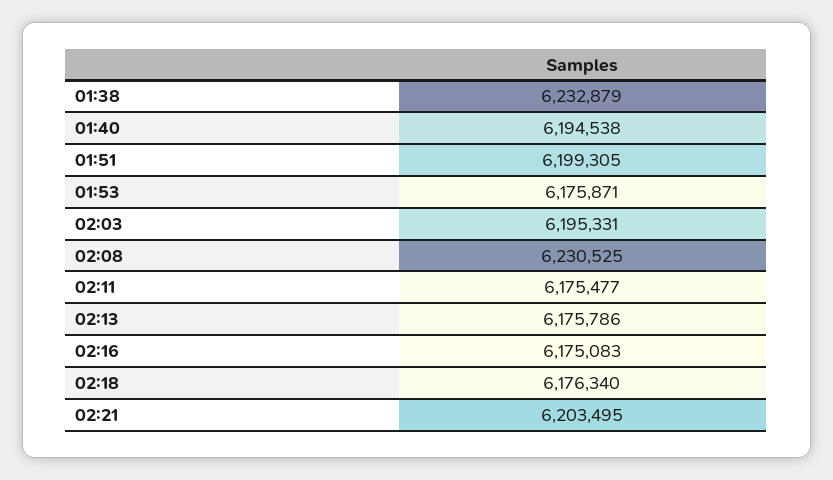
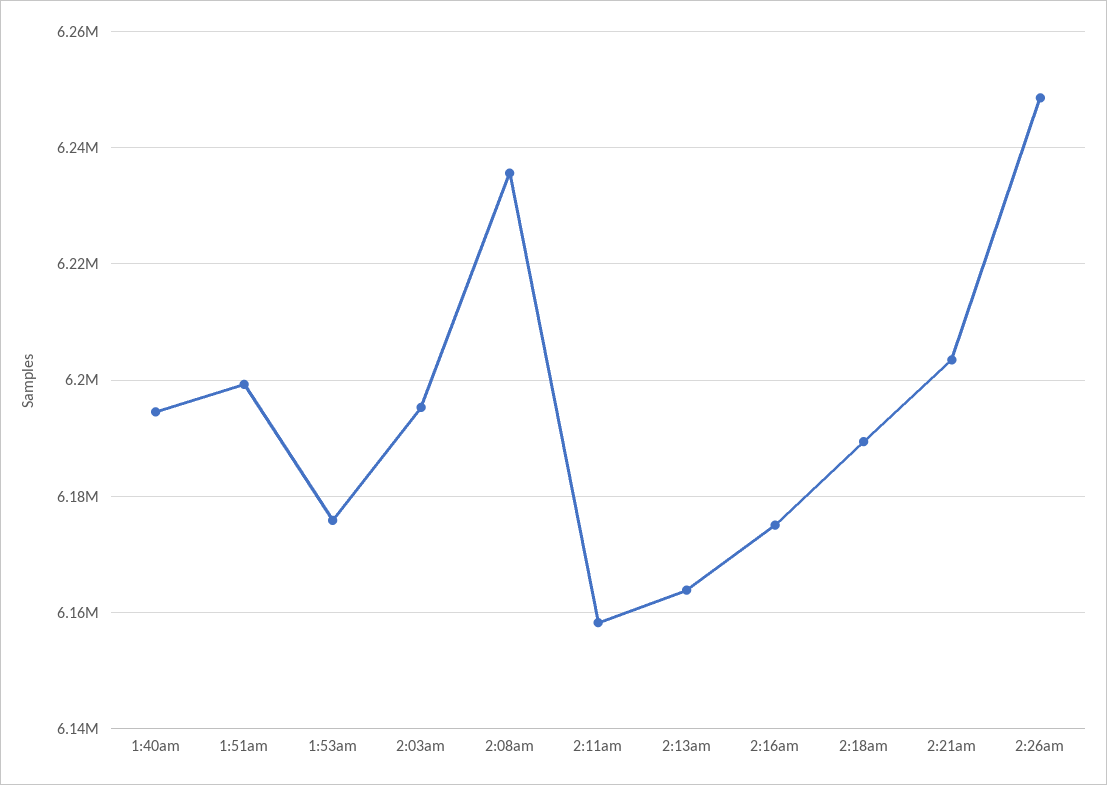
01:38: 6232879 -> none
02:08: 6230525 -> 6236000
02:11: 6175477 -> 6158000
02:13: 6175786 -> 6164000
02:18: 6176340 -> 6190000
2:26am: none -> 6248000

